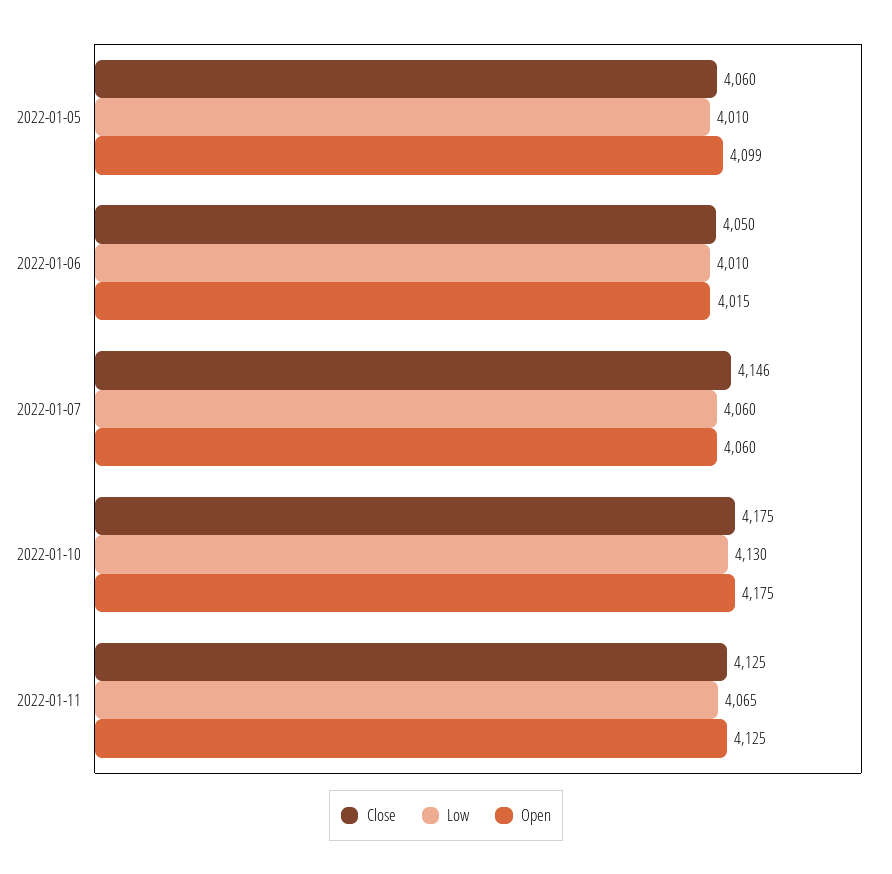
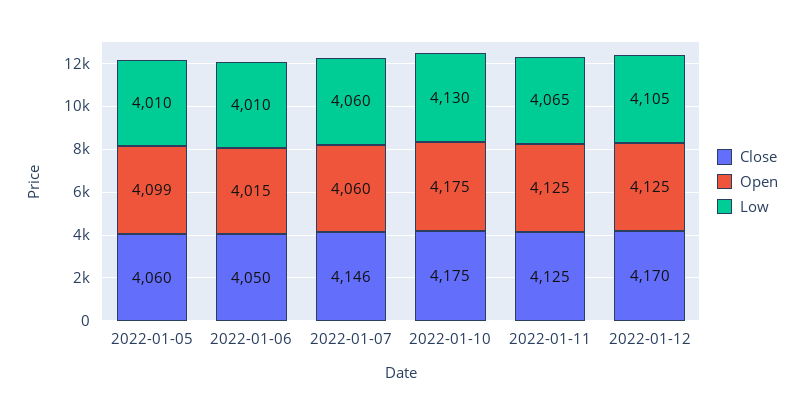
Close, 2022-01-12: none -> 4170
Open, 2022-01-12: none -> 4125
Low, 2022-01-12: none -> 4105

